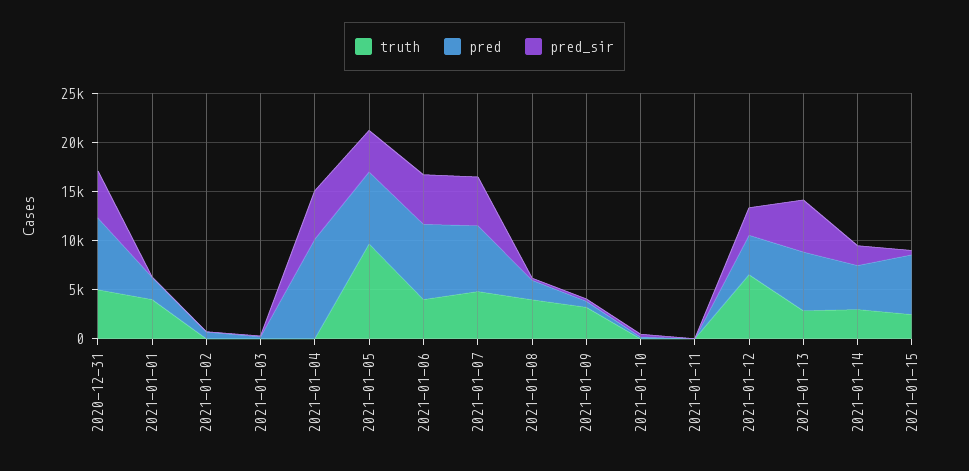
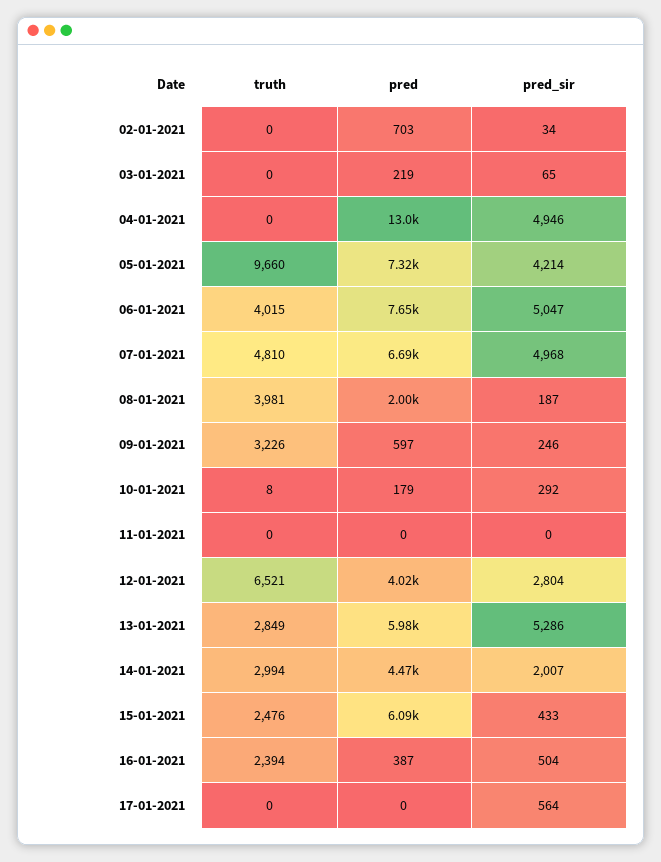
truth, 2020-12-31: 5000 -> none
pred, 2020-12-31: 7000 -> none
pred_sir, 2020-12-31: 5000 -> none
truth, 2021-01-01: 4000 -> none
pred, 2021-01-01: 2000 -> none
pred_sir, 2021-01-01: 0 -> none
pred, 2021-01-04: 10000 -> 13000
truth, 16-01-2021: none -> 2394
pred, 16-01-2021: none -> 387
pred_sir, 16-01-2021: none -> 504
truth, 17-01-2021: none -> 0
pred, 17-01-2021: none -> 0
pred_sir, 17-01-2021: none -> 564

